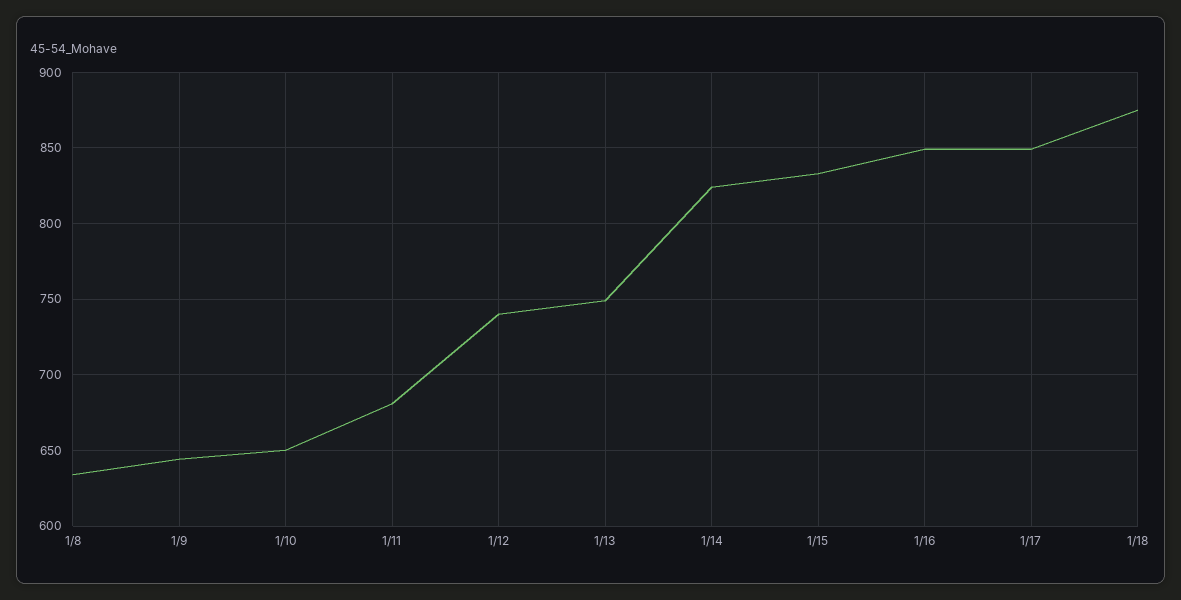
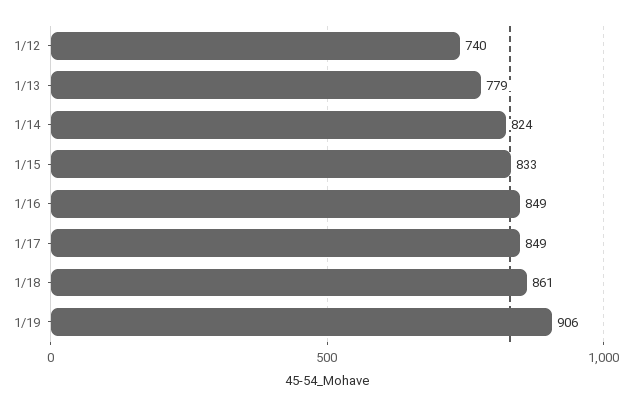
1/8: 635 -> none
1/9: 645 -> none
1/10: 650 -> none
1/11: 680 -> none
1/13: 750 -> 779
1/18: 875 -> 861
1/19: none -> 906

